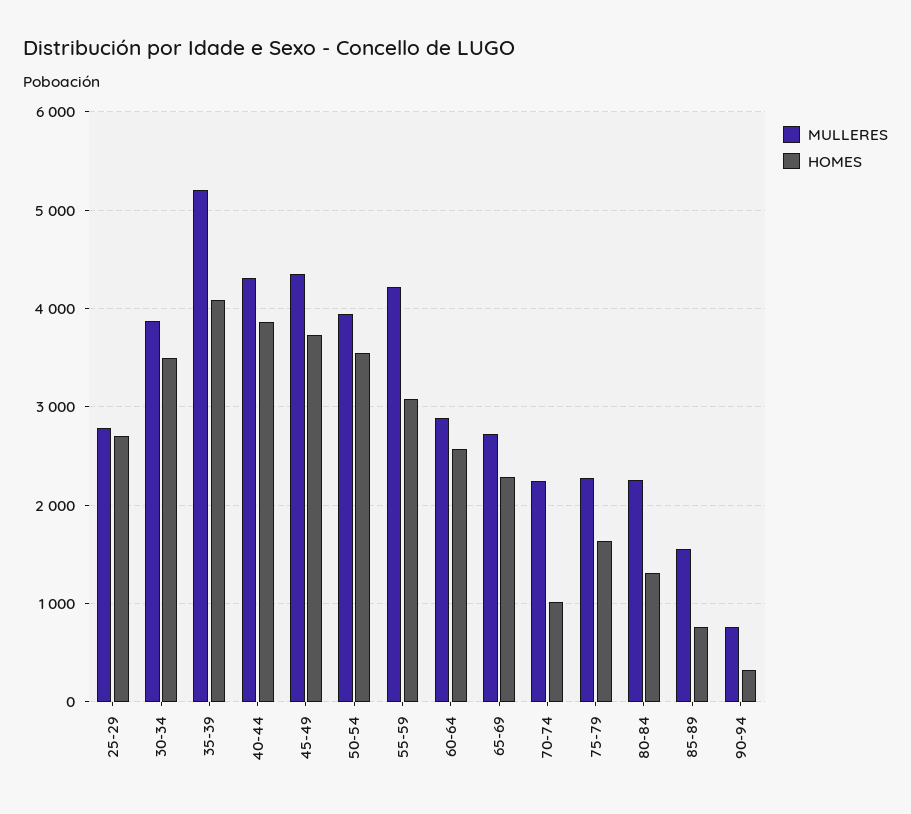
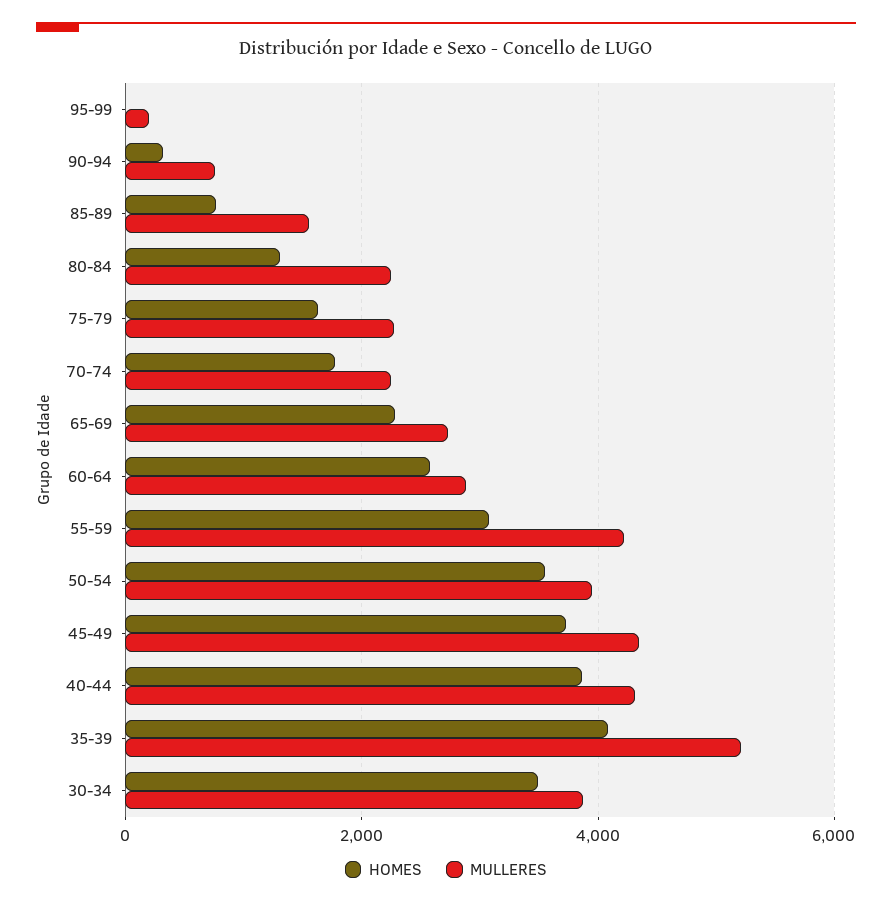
MULLERES, 25-29: 2800 -> none
HOMES, 25-29: 2700 -> none
HOMES, 70-74: 1000 -> 1800
HOMES, 95-99: none -> 0
MULLERES, 95-99: none -> 200

